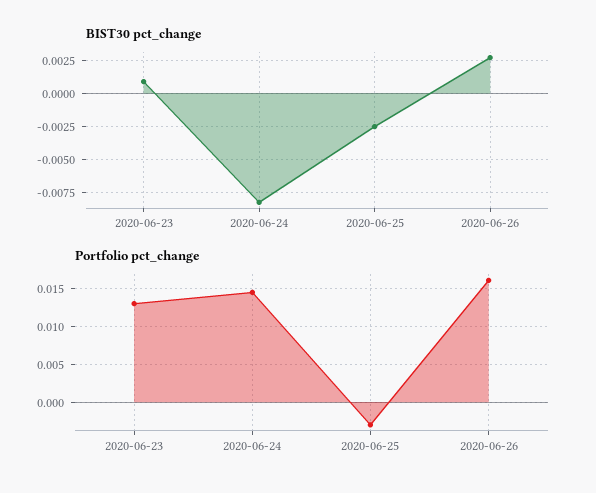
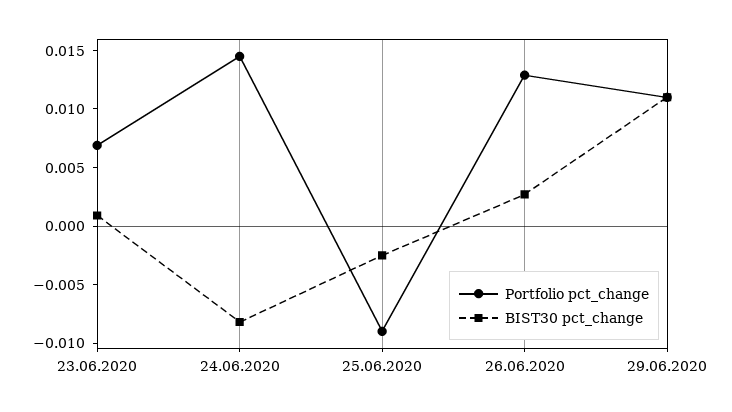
Portfolio pct_change, 2020-06-23: 0.013 -> 0.007
Portfolio pct_change, 2020-06-25: -0.003 -> -0.009
Portfolio pct_change, 2020-06-26: 0.016 -> 0.013
Portfolio pct_change, 29.06.2020: none -> 0.011
BIST30 pct_change, 29.06.2020: none -> 0.011

